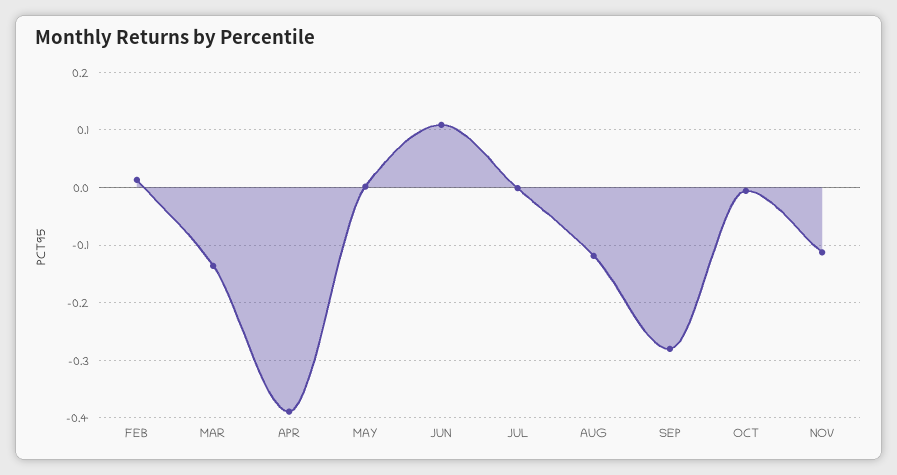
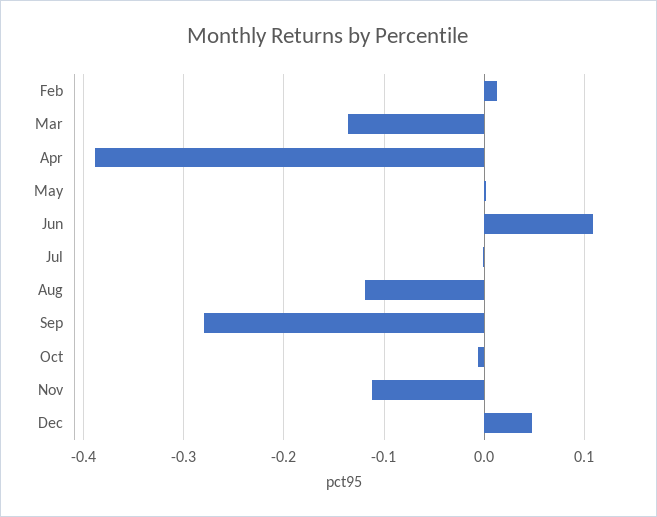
Dec: none -> 0.05

